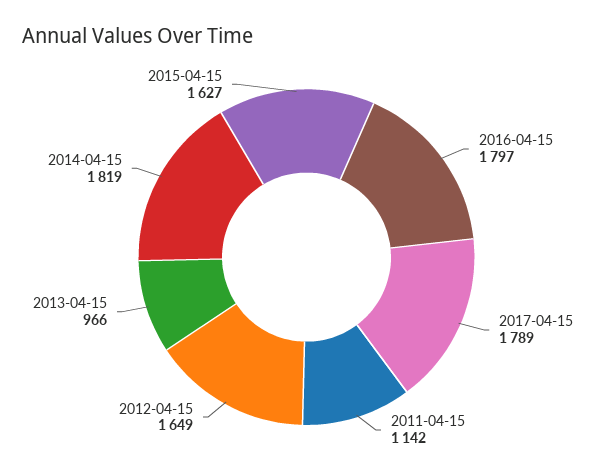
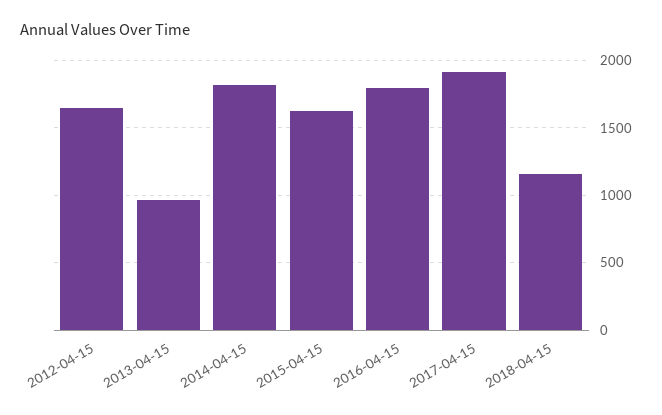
2017-04-15: 1789 -> 1900
2011-04-15: 1142 -> none
2018-04-15: none -> 1150

